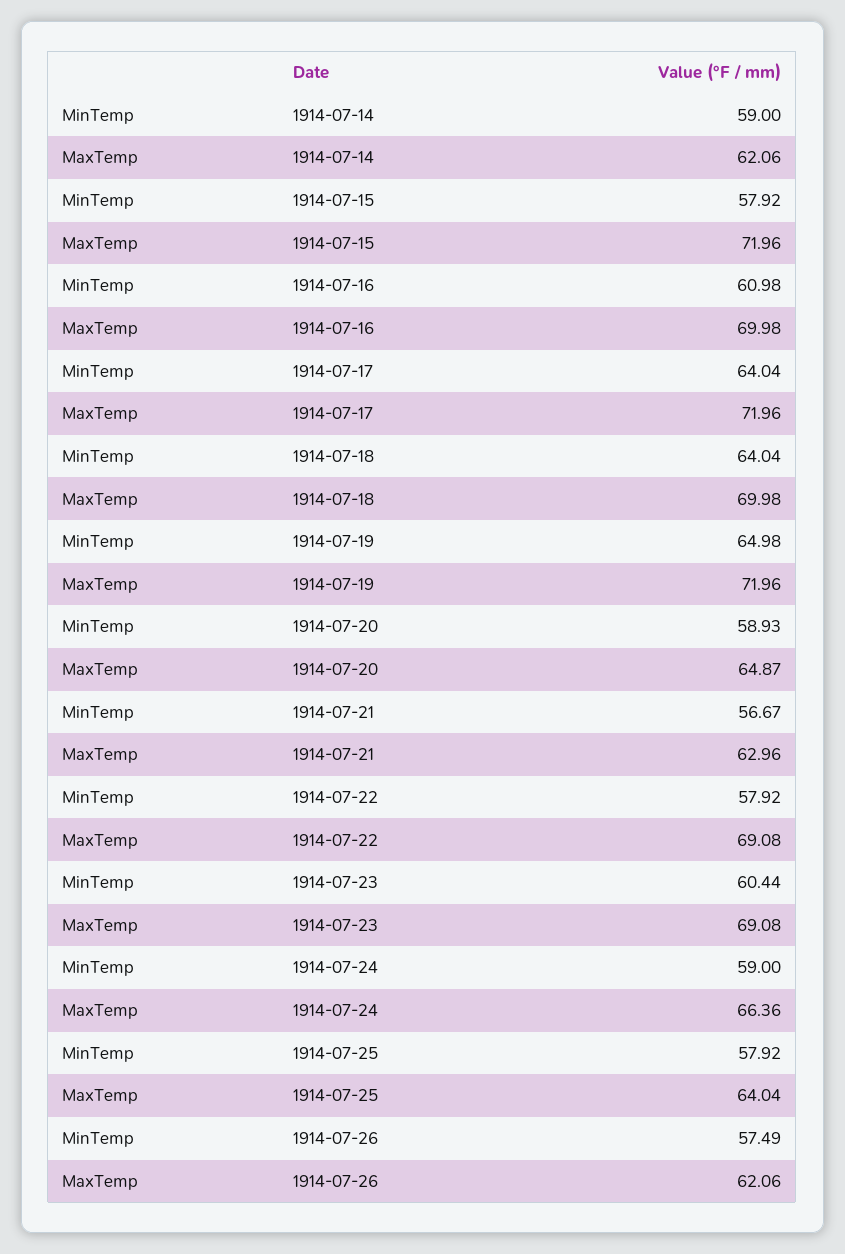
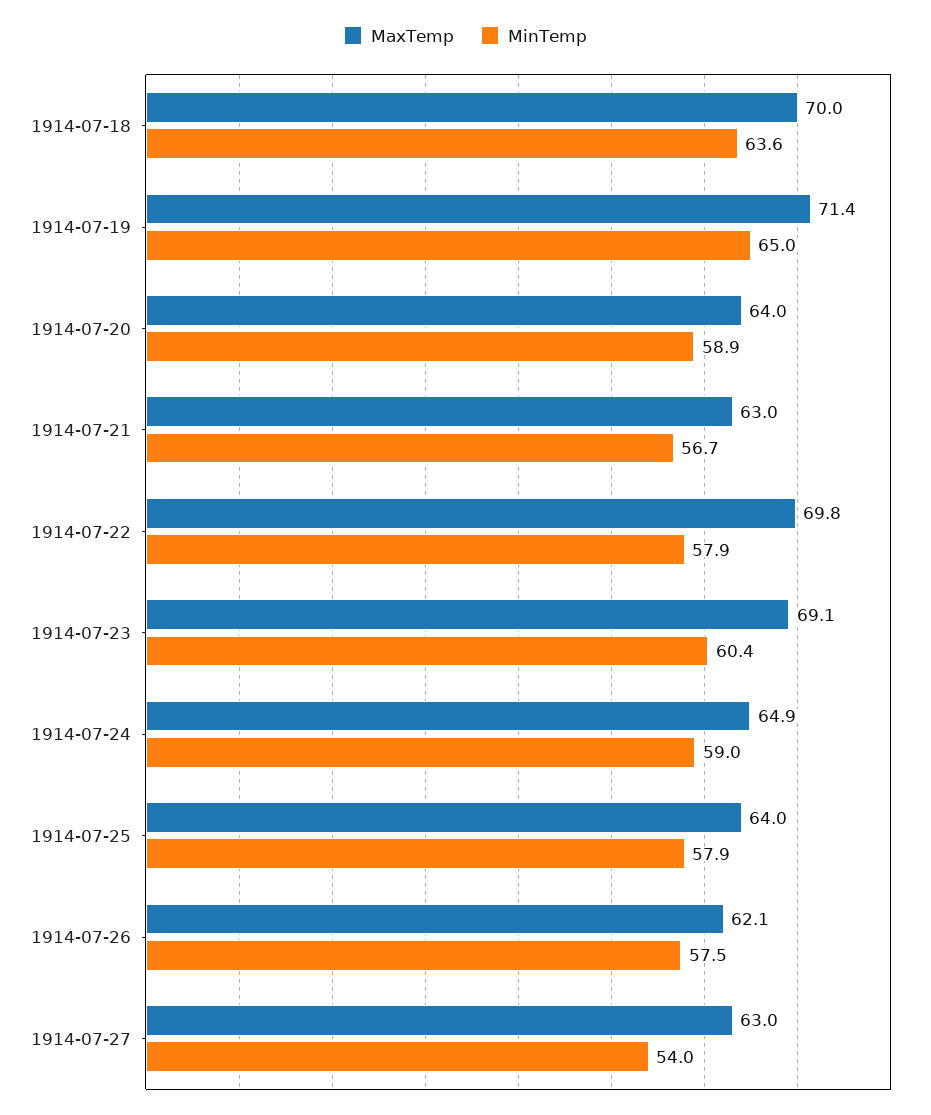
MinTemp, 1914-07-14: 59 -> none
MaxTemp, 1914-07-14: 62.06 -> none
MinTemp, 1914-07-15: 57.92 -> none
MaxTemp, 1914-07-15: 71.96 -> none
MinTemp, 1914-07-16: 60.98 -> none
MaxTemp, 1914-07-16: 69.98 -> none
MinTemp, 1914-07-17: 64.04 -> none
MaxTemp, 1914-07-17: 71.96 -> none
MinTemp, 1914-07-18: 64.04 -> 63.6
MaxTemp, 1914-07-19: 71.96 -> 71.4
MaxTemp, 1914-07-20: 64.87 -> 64
MaxTemp, 1914-07-22: 69.08 -> 69.8
MaxTemp, 1914-07-24: 66.36 -> 64.9
MaxTemp, 1914-07-27: none -> 63
MinTemp, 1914-07-27: none -> 54

